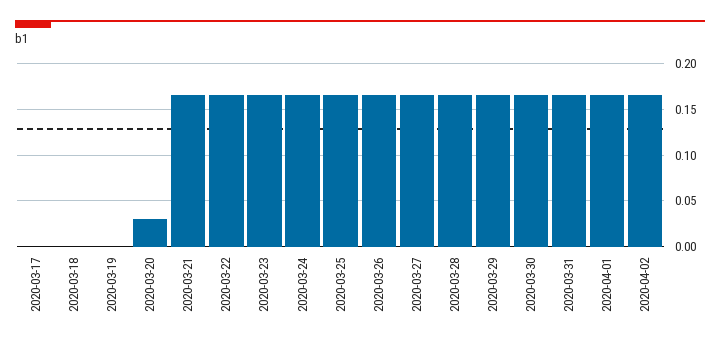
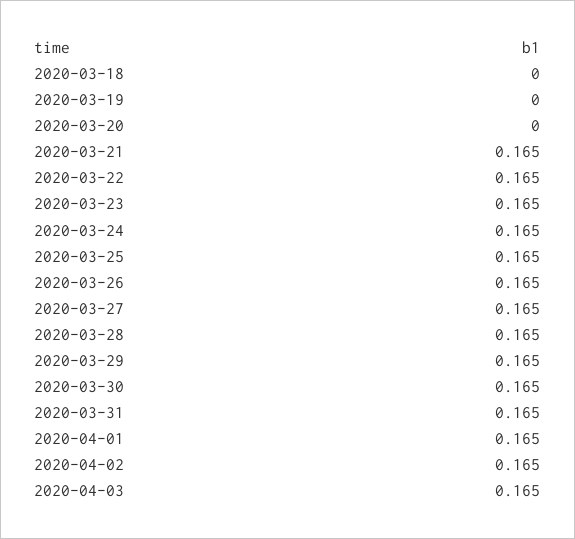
2020-03-17: 0 -> none
2020-03-20: 0.03 -> 0
2020-04-03: none -> 0.165

